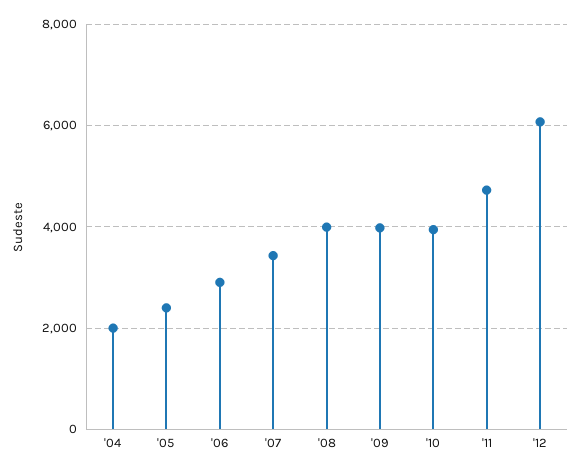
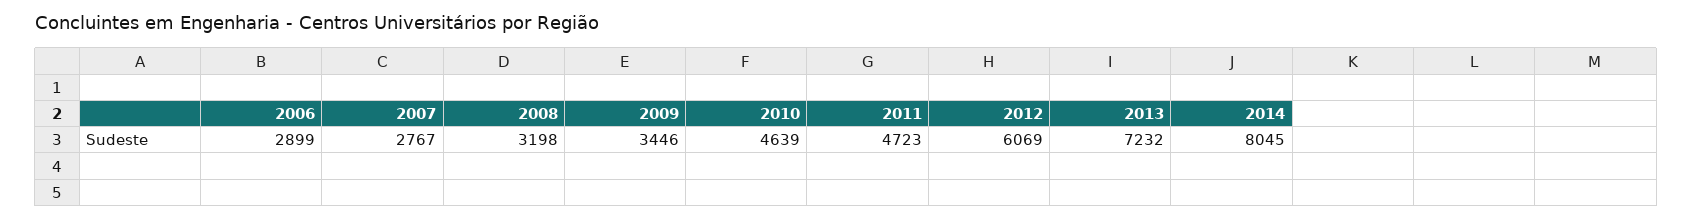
'04: 2000 -> none
'05: 2400 -> none
'07: 3400 -> 2767
'08: 4000 -> 3198
'09: 4000 -> 3446
'10: 4000 -> 4639
2013: none -> 7232
2014: none -> 8045

